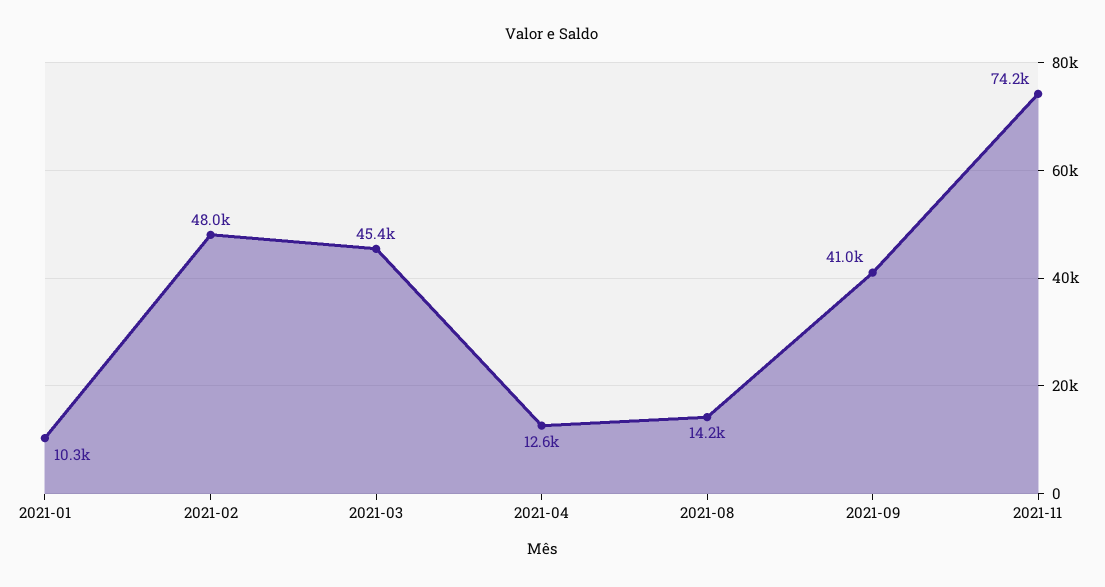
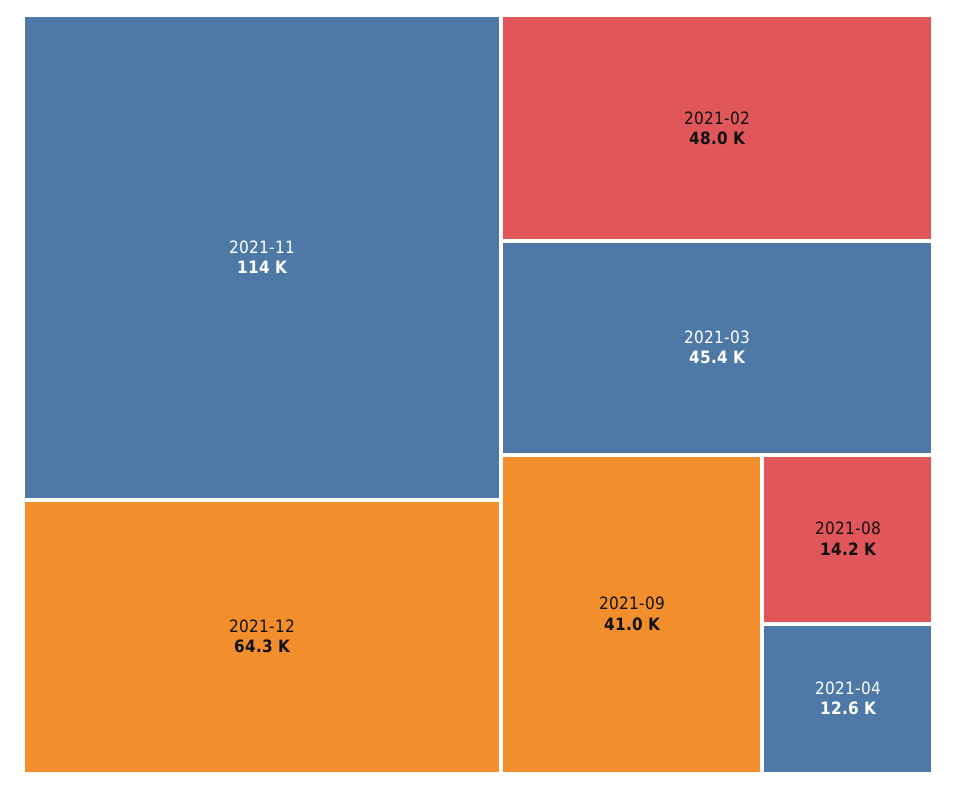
2021-01: 10300 -> none
2021-11: 74200 -> 114000
2021-12: none -> 64300

